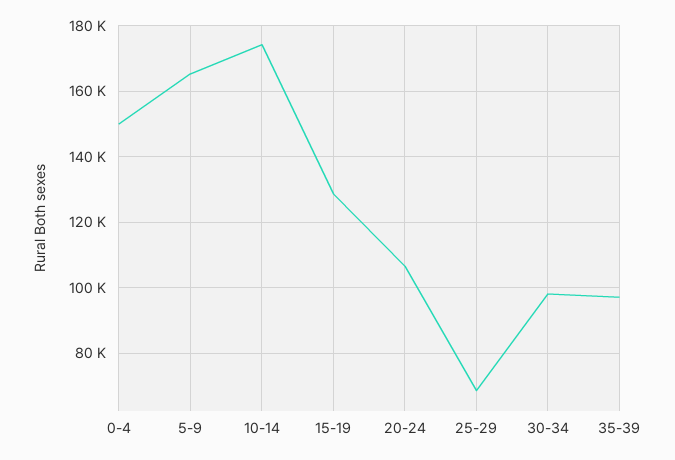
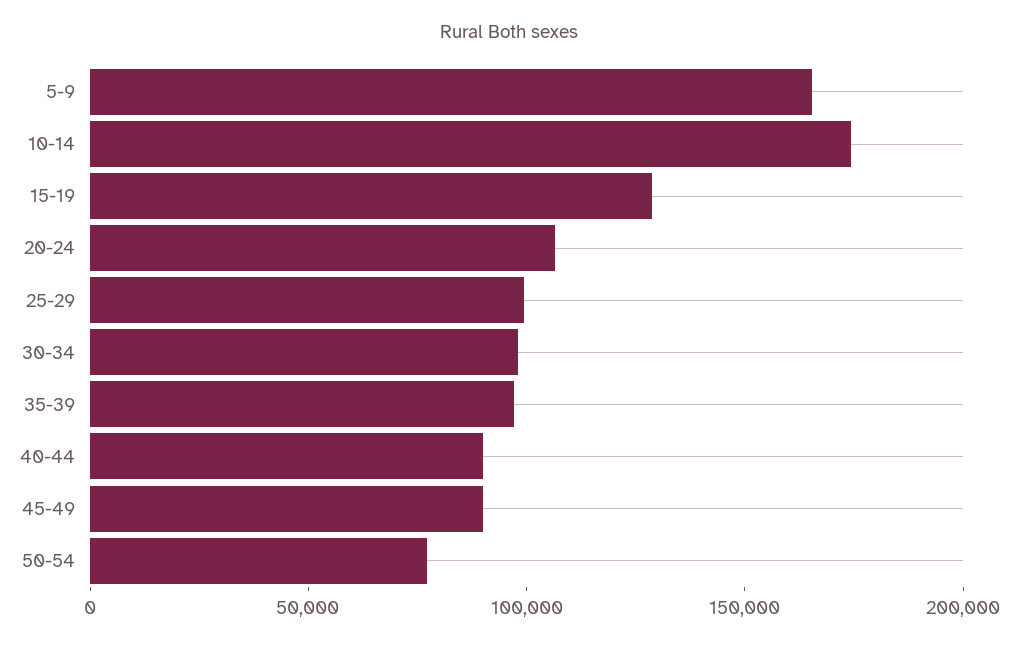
0-4: 150000 -> none
25-29: 68000 -> 100000
40-44: none -> 90000
45-49: none -> 90000
50-54: none -> 80000

